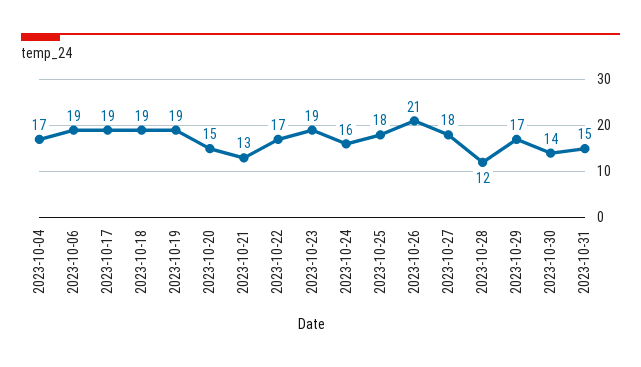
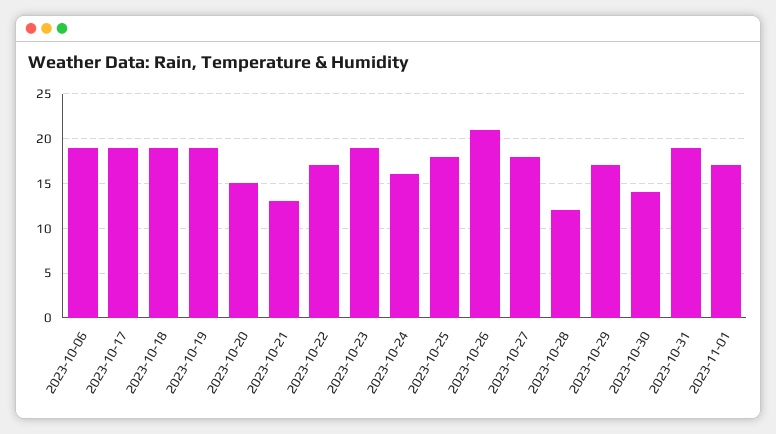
2023-10-04: 17 -> none
2023-10-31: 15 -> 19
2023-11-01: none -> 17

